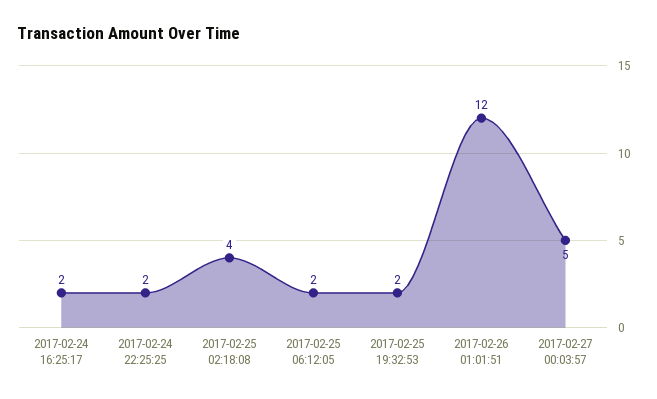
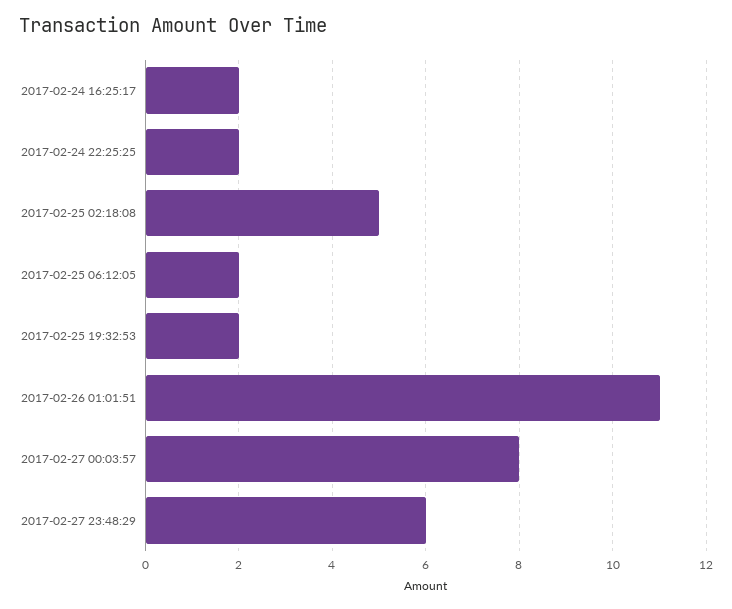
2017-02-25 02:18:08: 4 -> 5
2017-02-26 01:01:51: 12 -> 11
2017-02-27 00:03:57: 5 -> 8
2017-02-27 23:48:29: none -> 6

